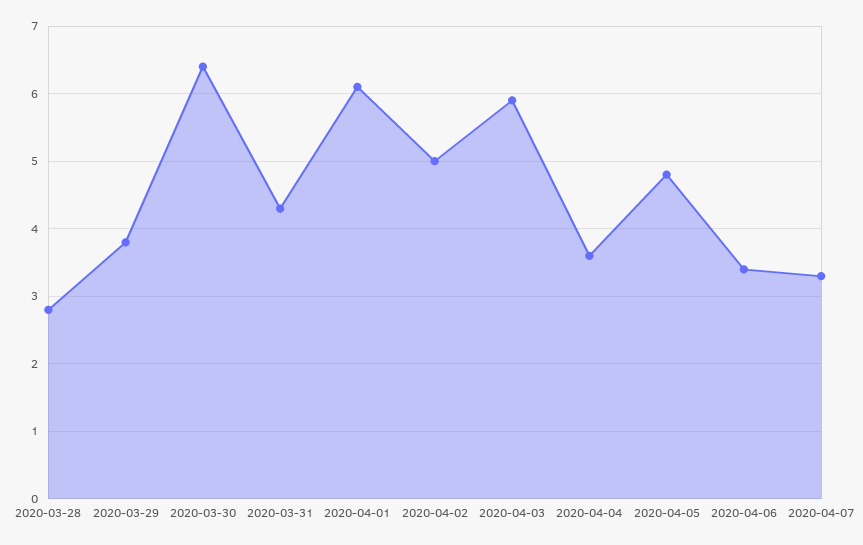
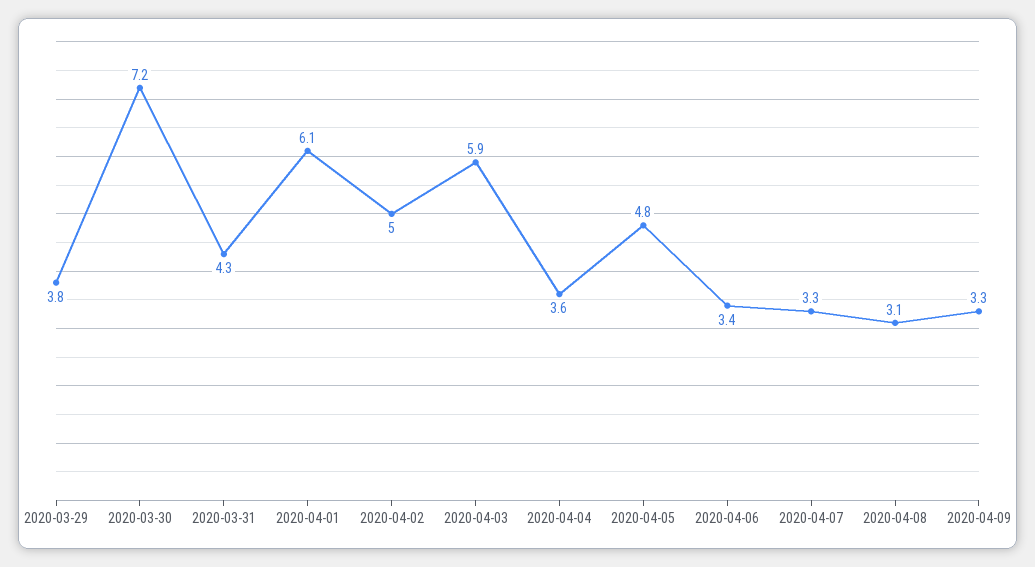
2020-03-28: 2.8 -> none
2020-03-30: 6.4 -> 7.2
2020-04-08: none -> 3.1
2020-04-09: none -> 3.3

